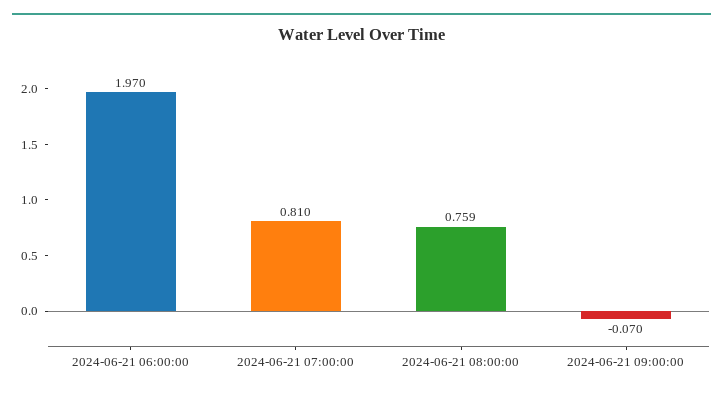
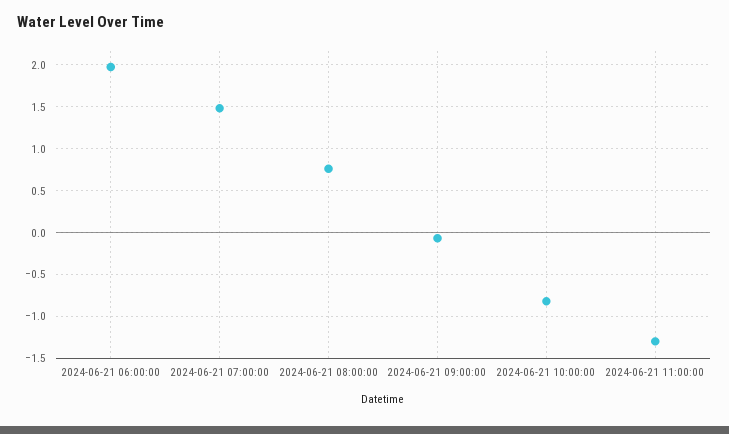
2024-06-21 07:00:00: 0.81 -> 1.5
2024-06-21 10:00:00: none -> -0.8
2024-06-21 11:00:00: none -> -1.3

